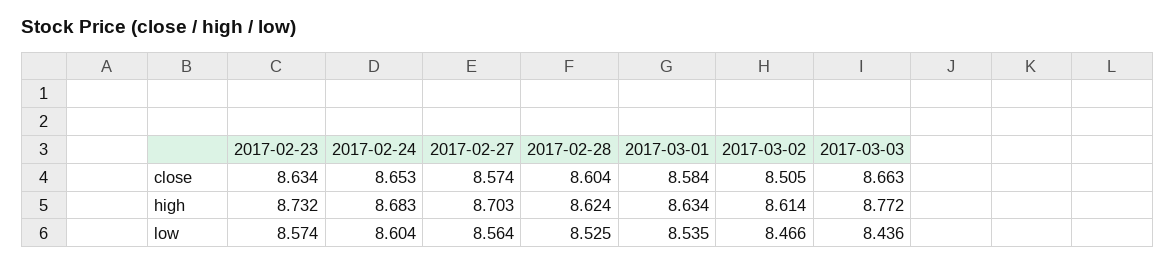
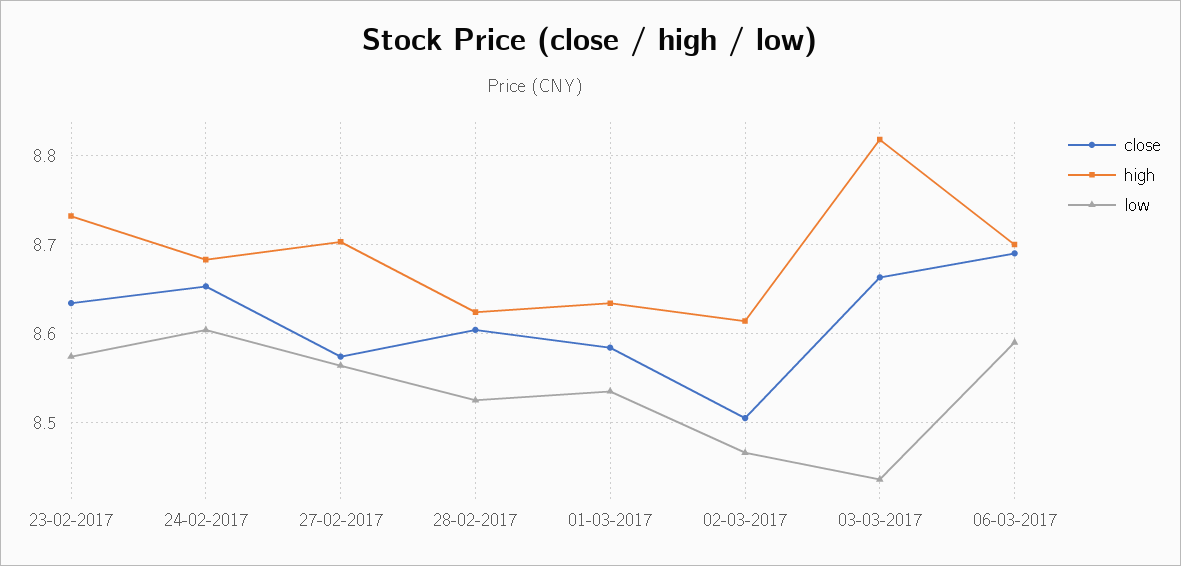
high, 2017-03-03: 8.772 -> 8.82
close, 06-03-2017: none -> 8.69
high, 06-03-2017: none -> 8.7
low, 06-03-2017: none -> 8.59

